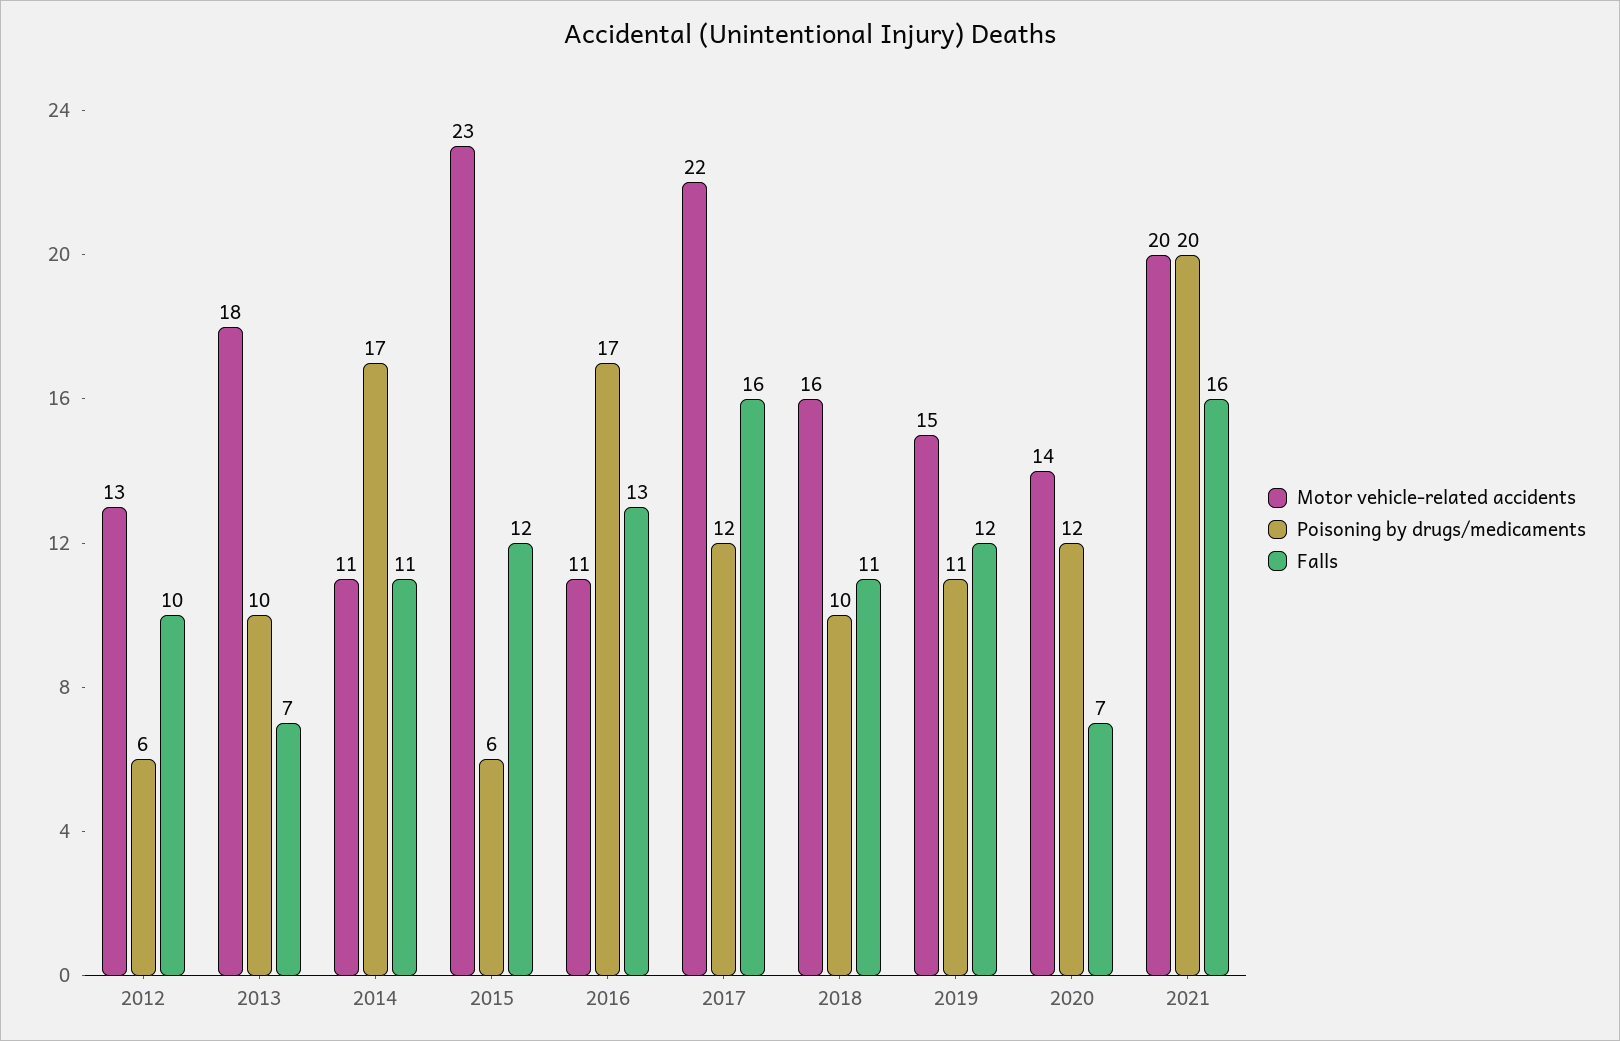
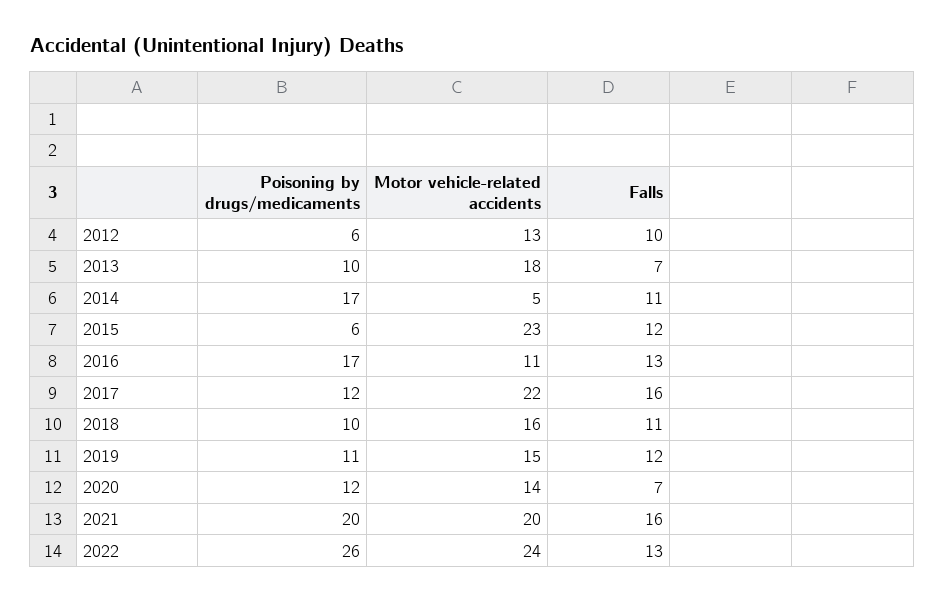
Motor vehicle-related accidents, 2014: 11 -> 5
Poisoning by drugs/medicaments, 2022: none -> 26
Motor vehicle-related accidents, 2022: none -> 24
Falls, 2022: none -> 13

